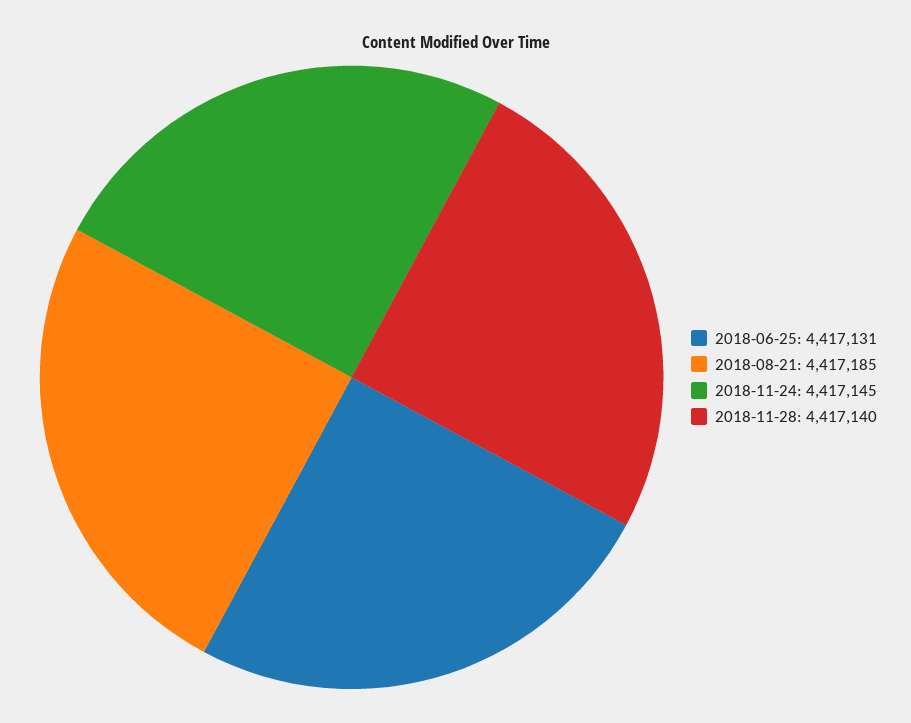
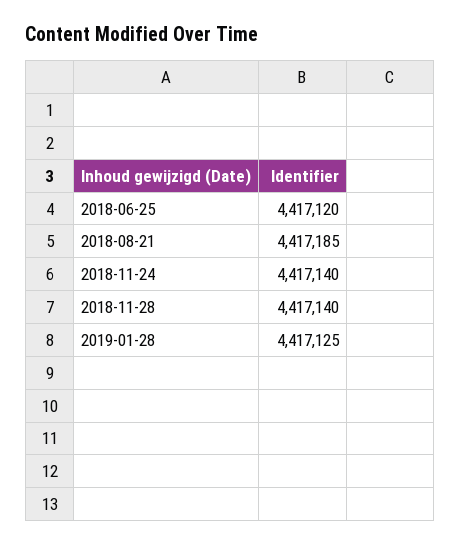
2018-06-25: 4417131 -> 4417120
2018-11-24: 4417145 -> 4417140
2019-01-28: none -> 4417125

